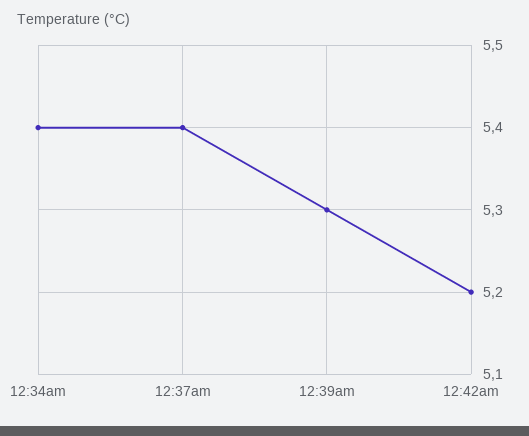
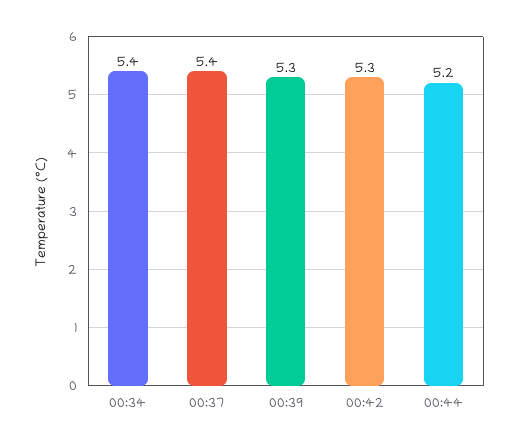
12:42am: 5.2 -> 5.3
00:44: none -> 5.2

